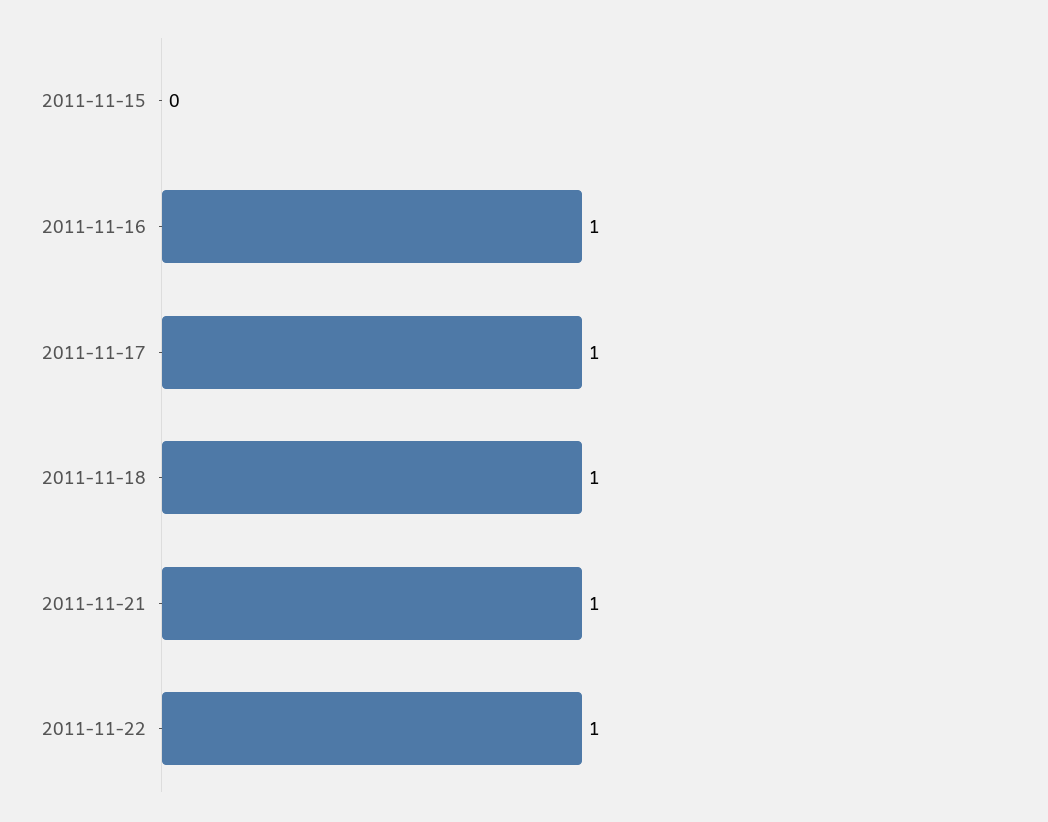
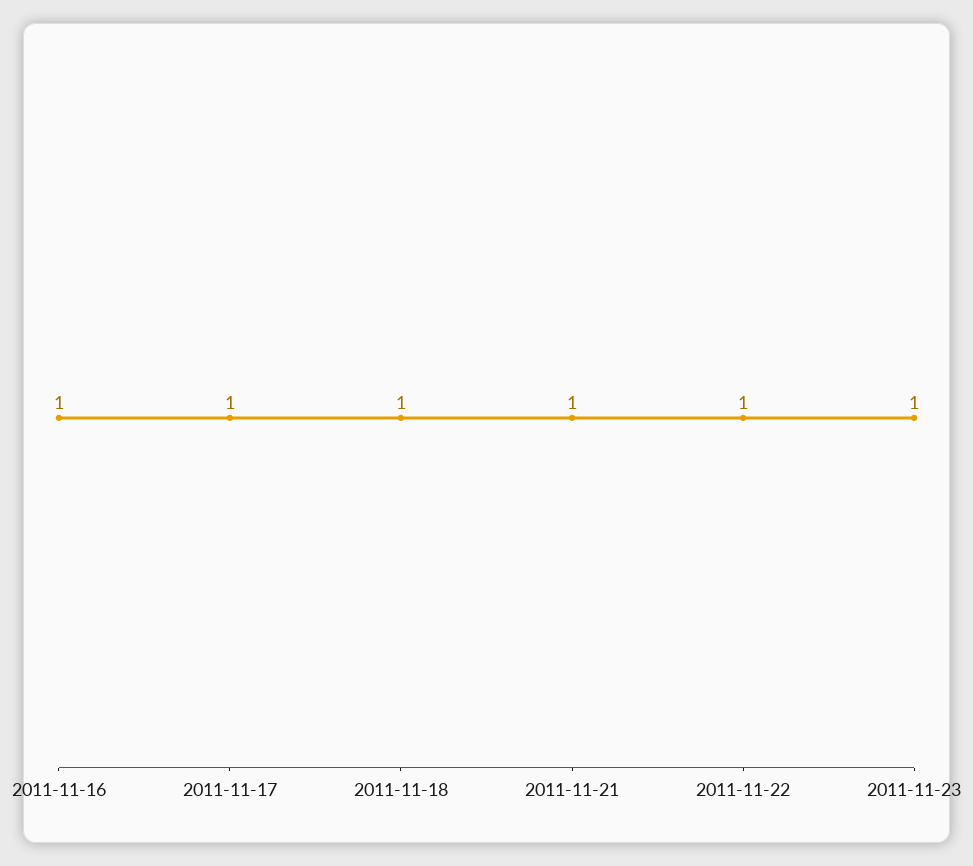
2011-11-15: 0 -> none
2011-11-23: none -> 1

